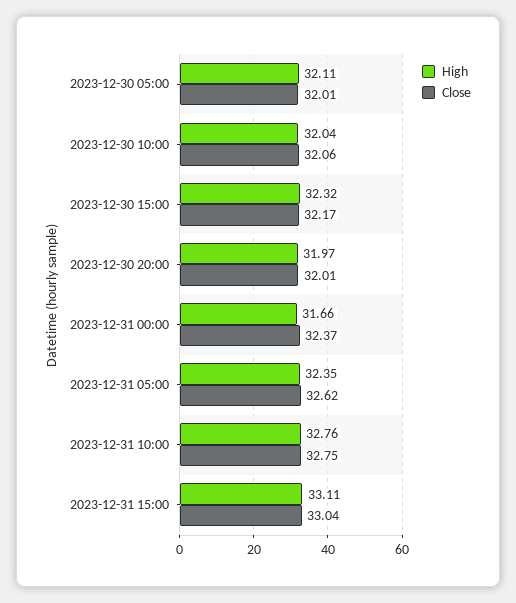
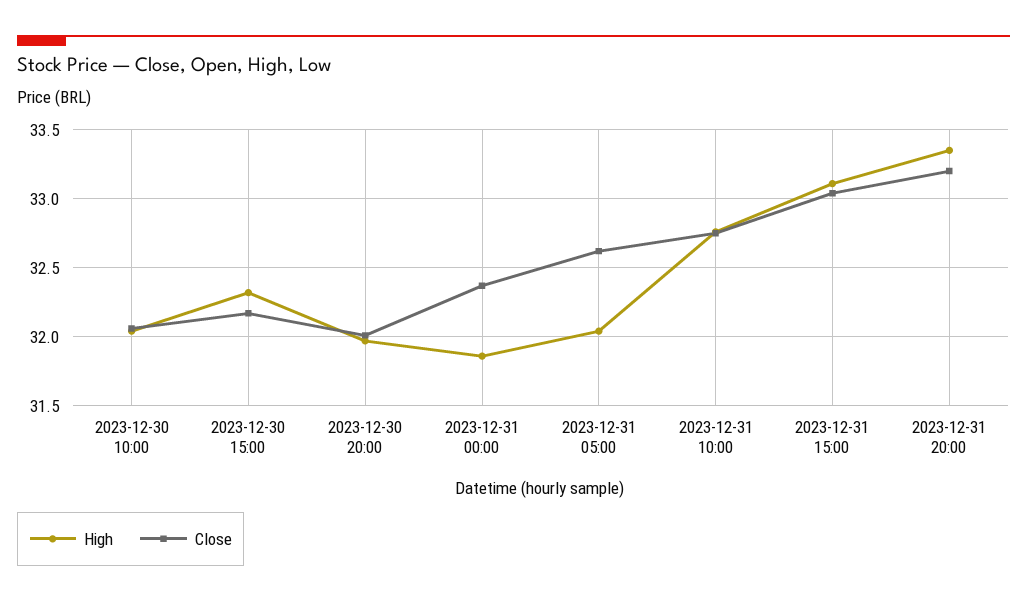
High, 2023-12-30 05:00: 32.11 -> none
Close, 2023-12-30 05:00: 32.01 -> none
High, 2023-12-31 00:00: 31.66 -> 31.85
High, 2023-12-31 05:00: 32.35 -> 32.05
High, 2023-12-31 20:00: none -> 33.35
Close, 2023-12-31 20:00: none -> 33.2

